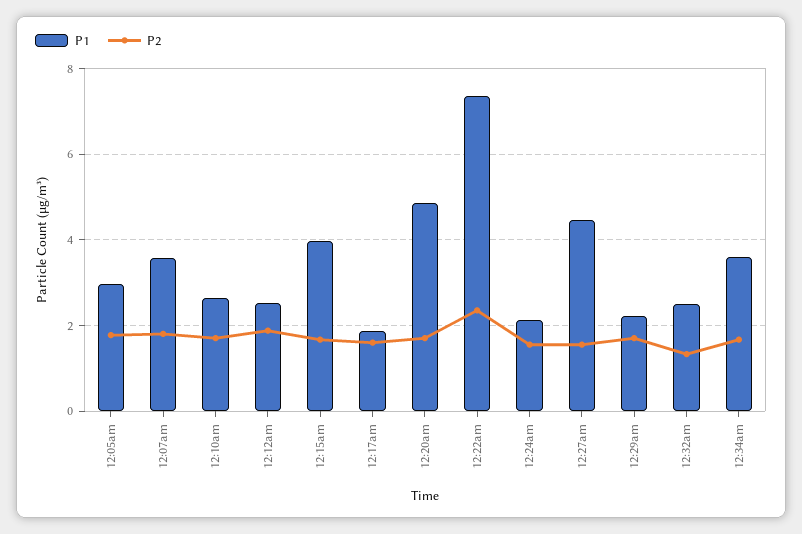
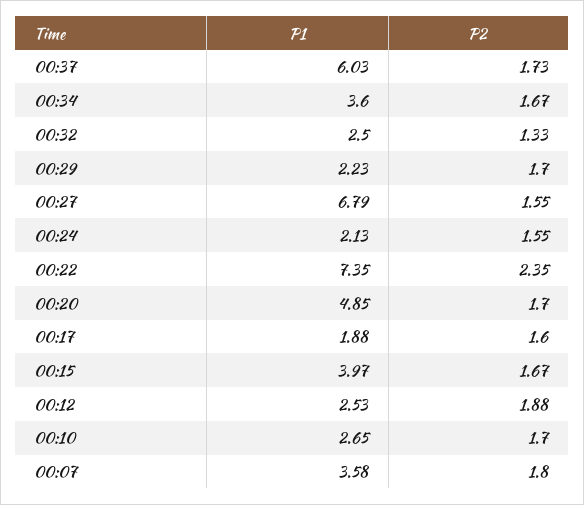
P1, 12:05am: 3 -> none
P2, 12:05am: 1.8 -> none
P1, 12:27am: 4.4 -> 6.79
P1, 00:37: none -> 6.03
P2, 00:37: none -> 1.73

